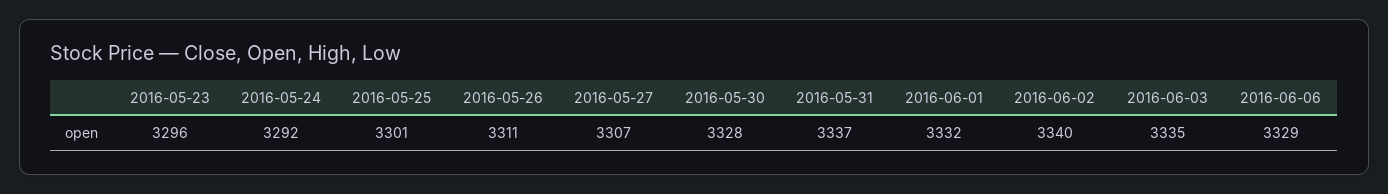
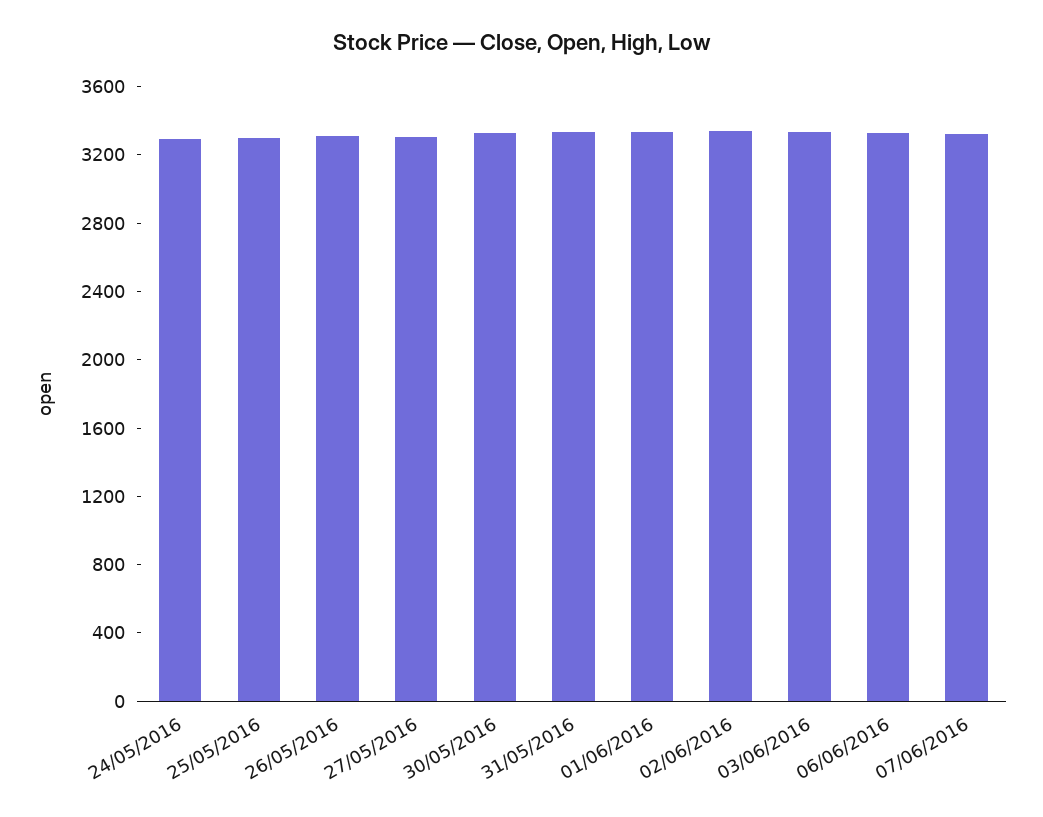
2016-05-23: 3296 -> none
07/06/2016: none -> 3300

